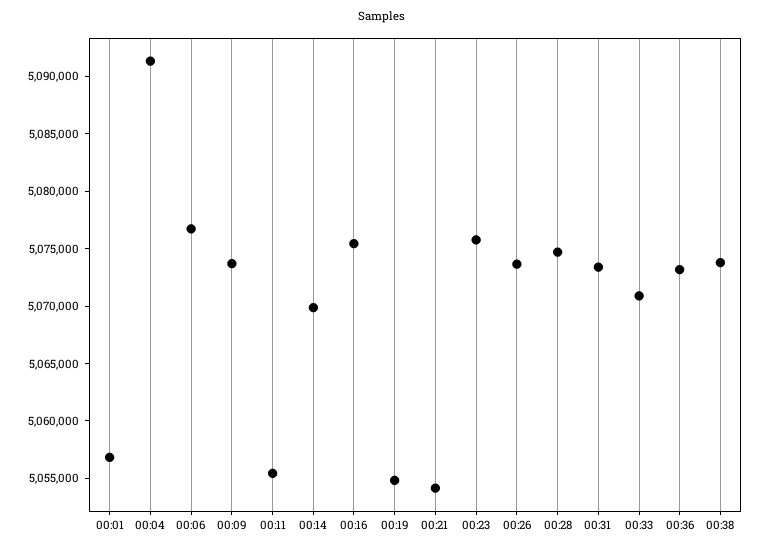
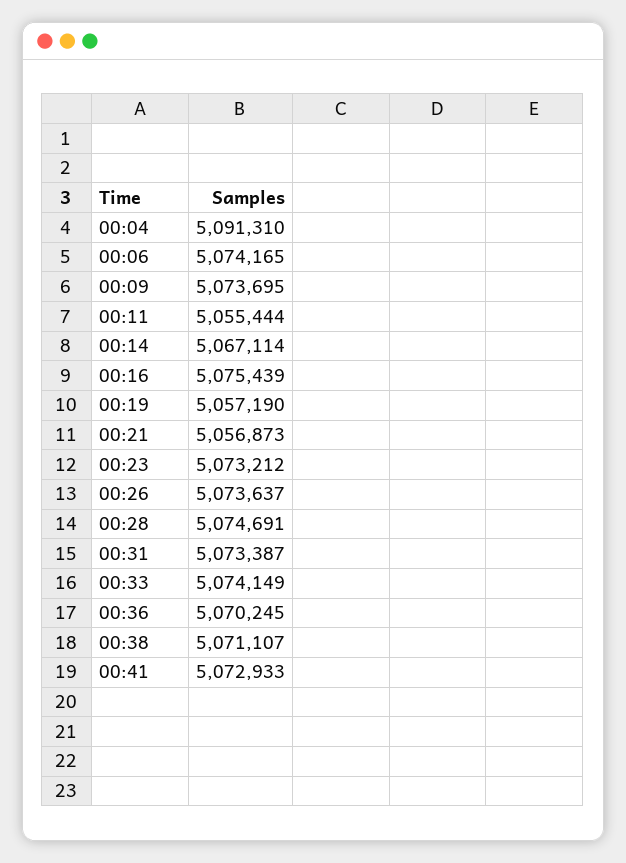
00:01: 5057000 -> none
00:06: 5077000 -> 5074165
00:14: 5070000 -> 5067114
00:19: 5055000 -> 5057190
00:21: 5054000 -> 5056873
00:23: 5076000 -> 5073212
00:33: 5071000 -> 5074149
00:36: 5073000 -> 5070245
00:38: 5074000 -> 5071107
00:41: none -> 5072933

